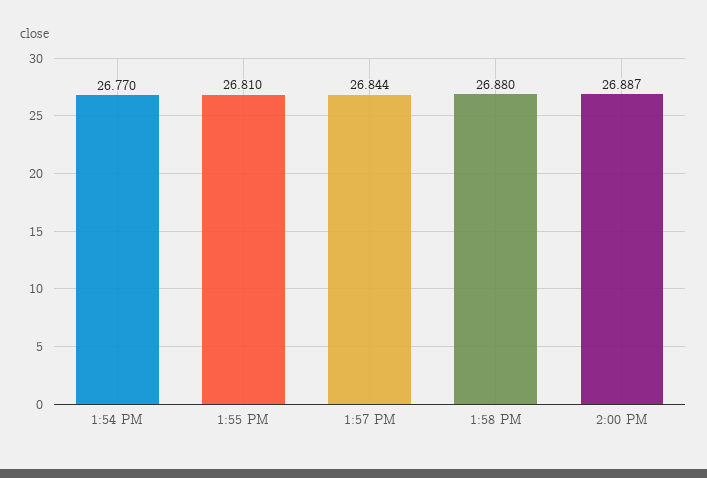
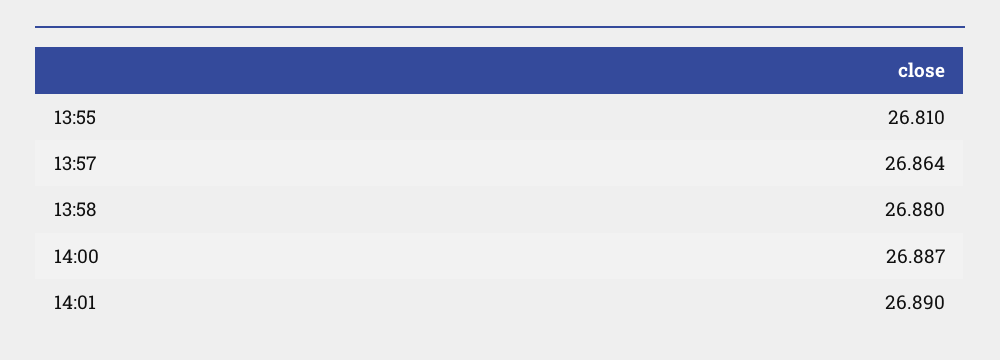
1:54 PM: 26.77 -> none
1:57 PM: 26.844 -> 26.864
14:01: none -> 26.89

